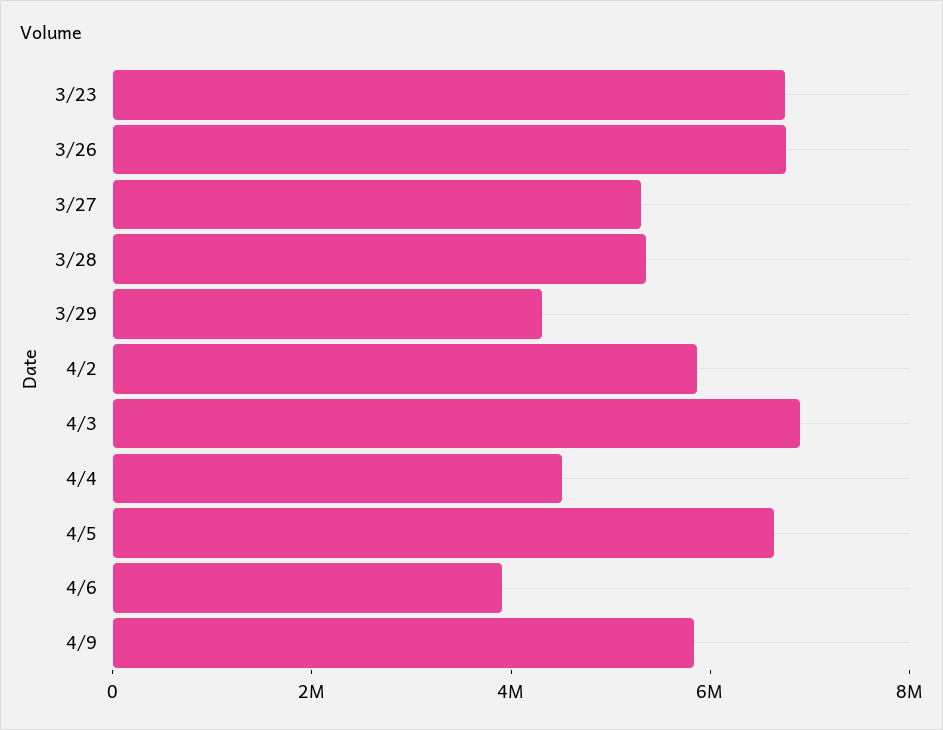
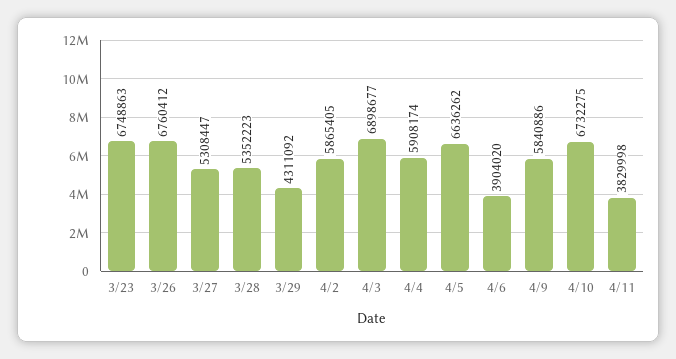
4/4: 4500000 -> 5908174
4/10: none -> 6732275
4/11: none -> 3829998

